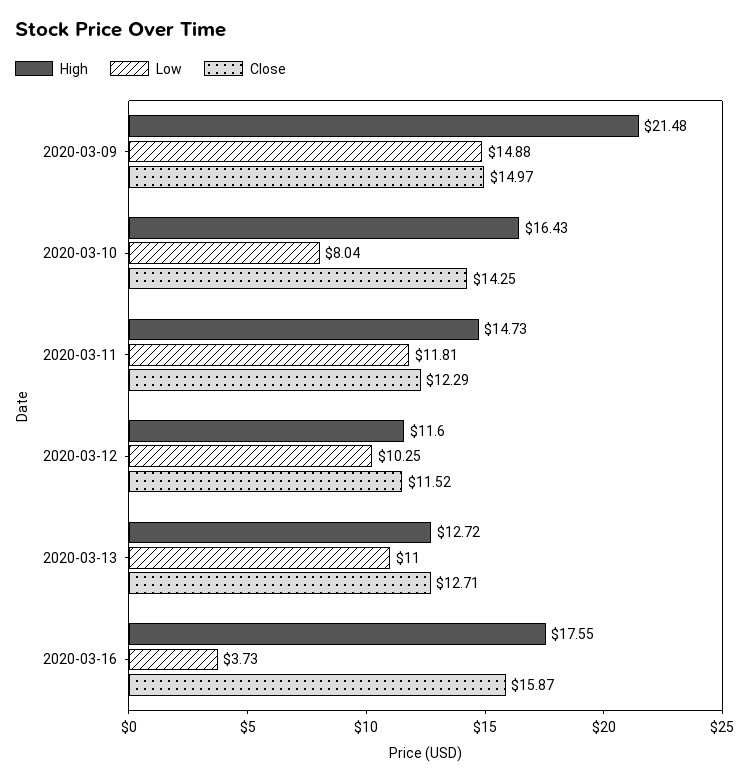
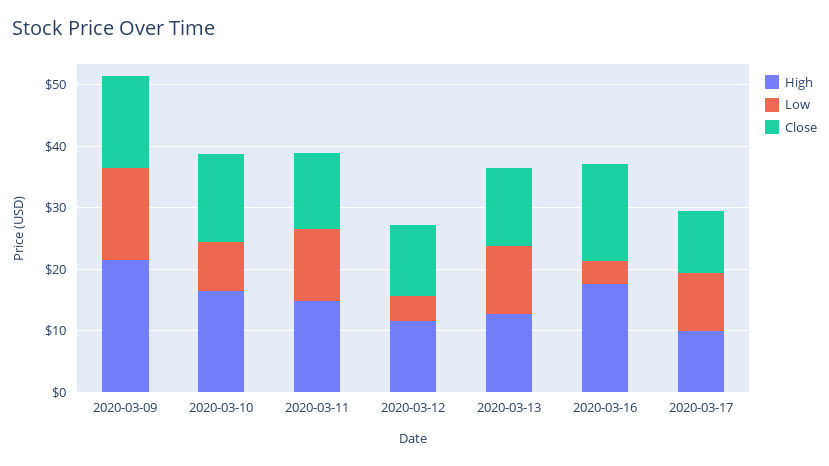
Low, 2020-03-12: 10.25 -> 4
High, 2020-03-17: none -> 10
Low, 2020-03-17: none -> 10
Close, 2020-03-17: none -> 10

